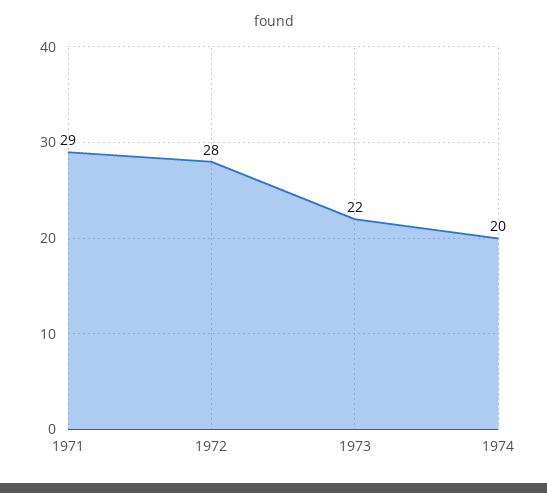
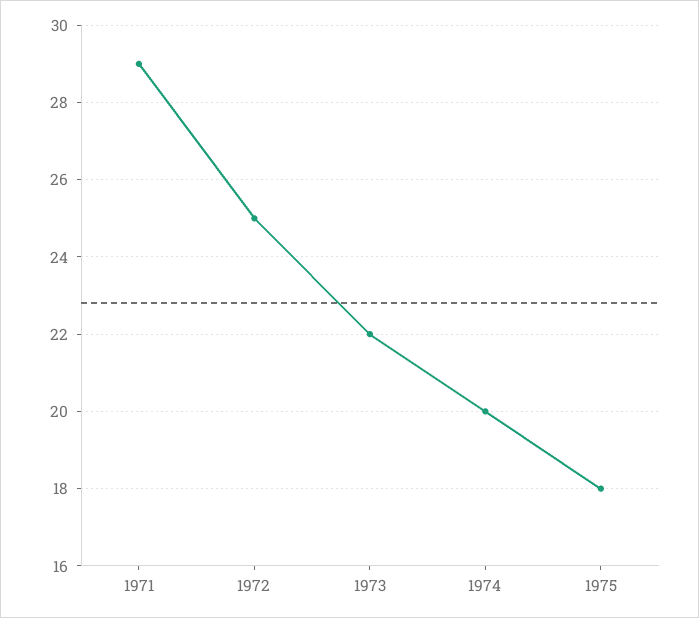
1972: 28 -> 25
1975: none -> 18

